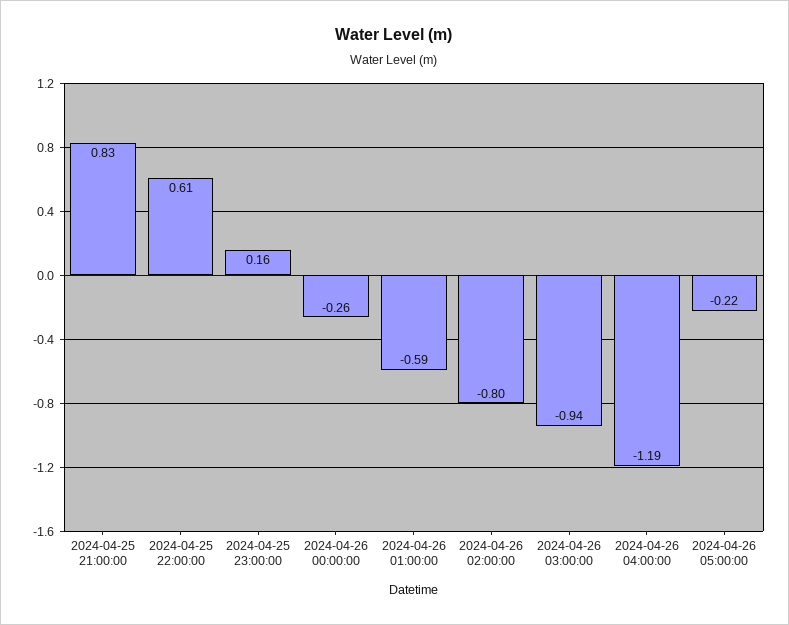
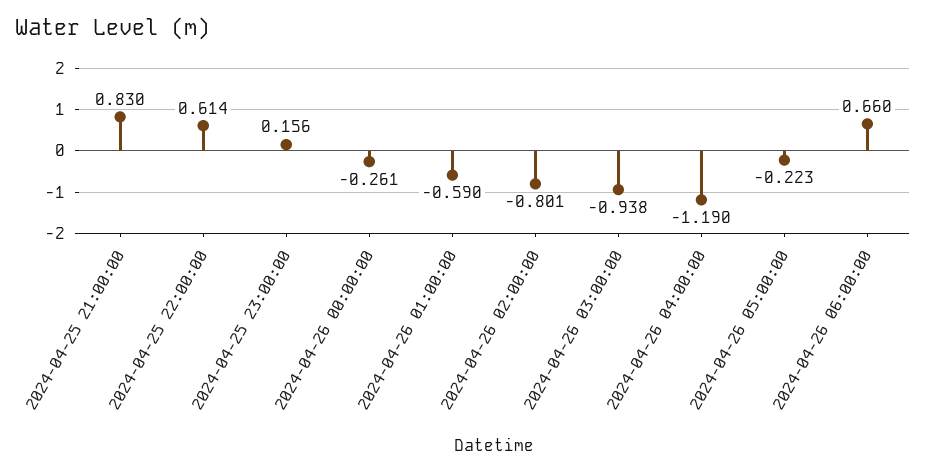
2024-04-26 06:00:00: none -> 0.66

